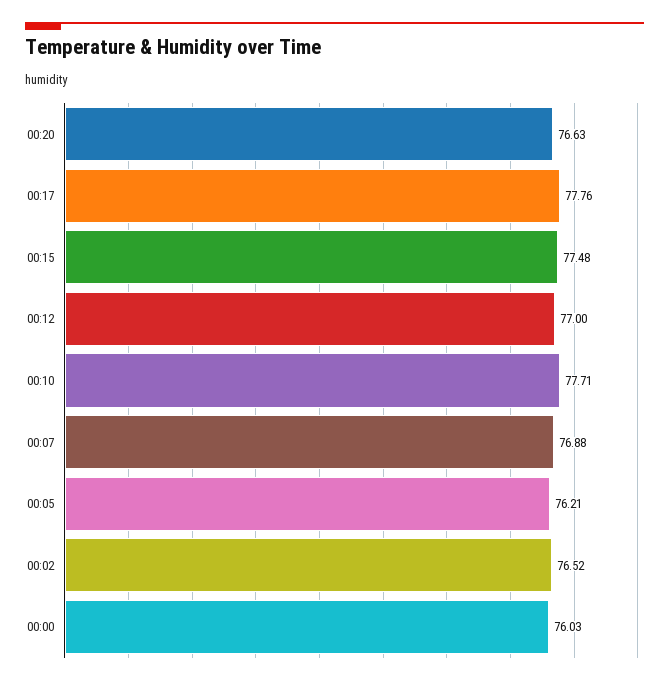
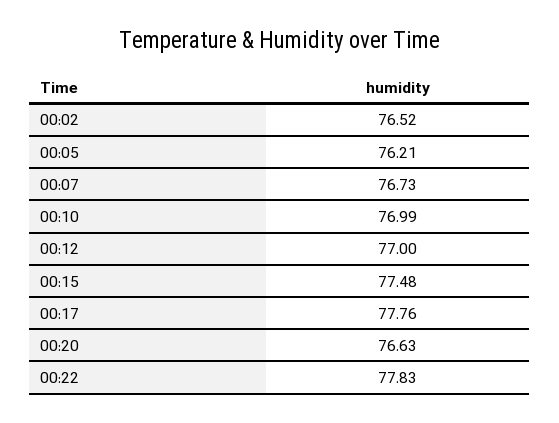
00:10: 77.71 -> 76.99
00:07: 76.88 -> 76.73
00:00: 76.03 -> none
00:22: none -> 77.83

